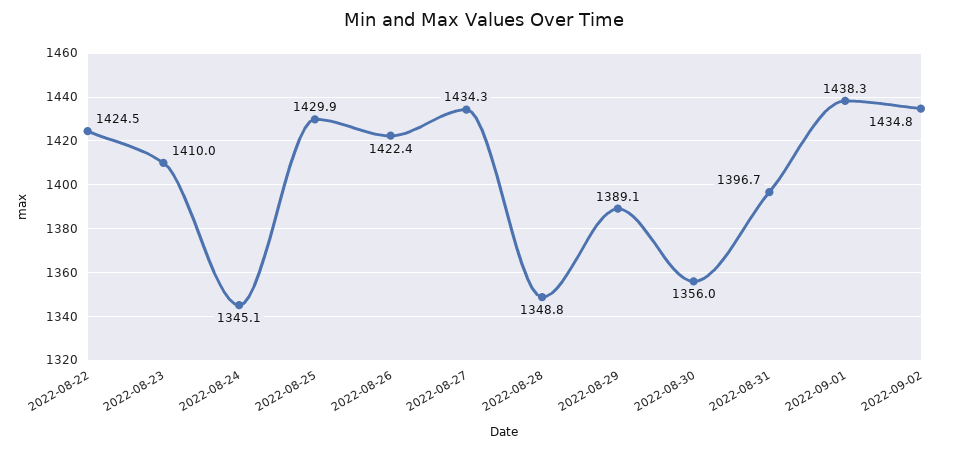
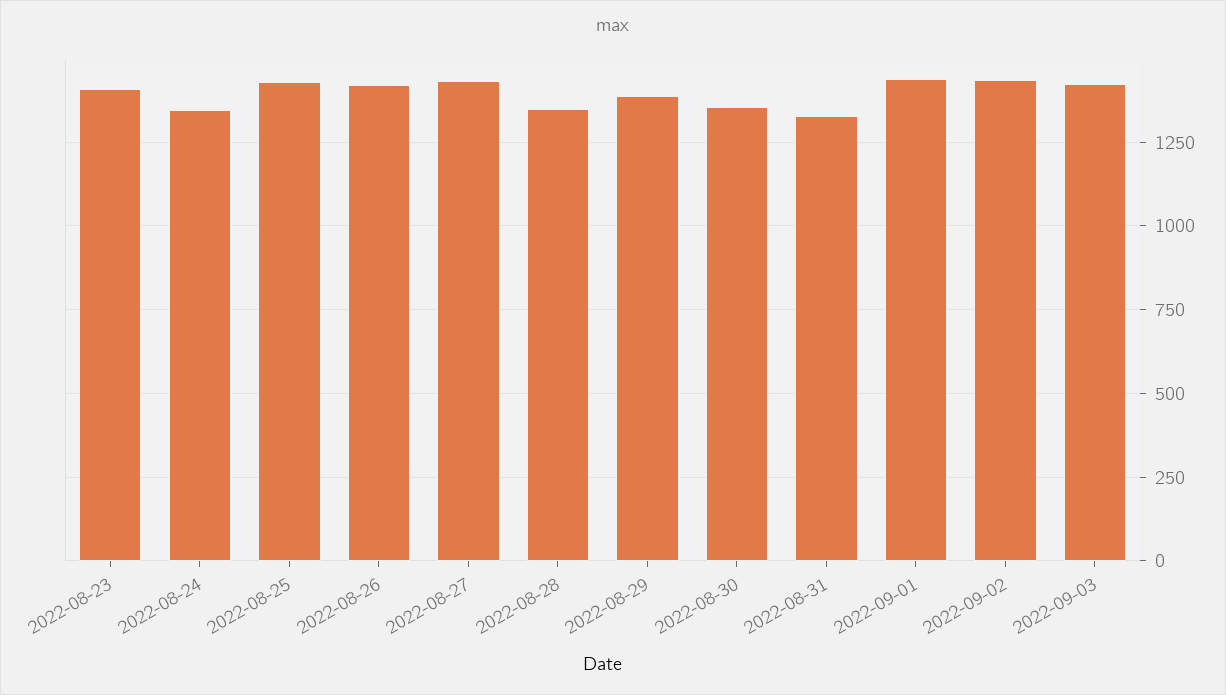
2022-08-22: 1424.5 -> none
2022-08-31: 1396.7 -> 1325
2022-09-03: none -> 1425

